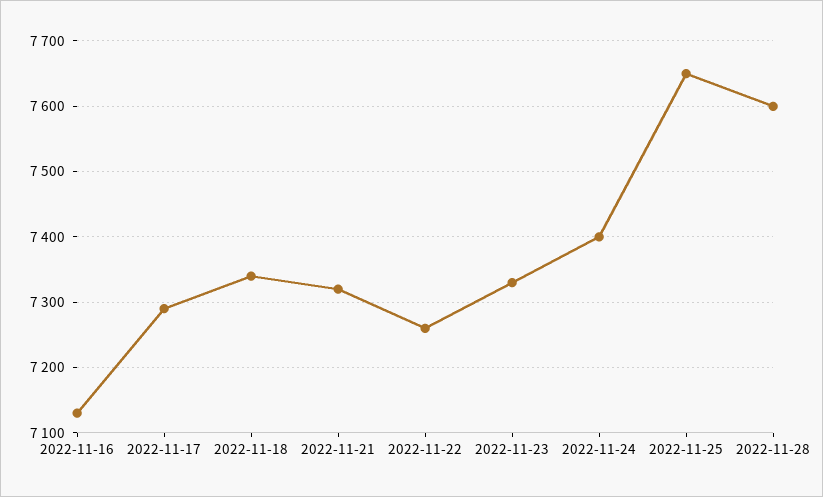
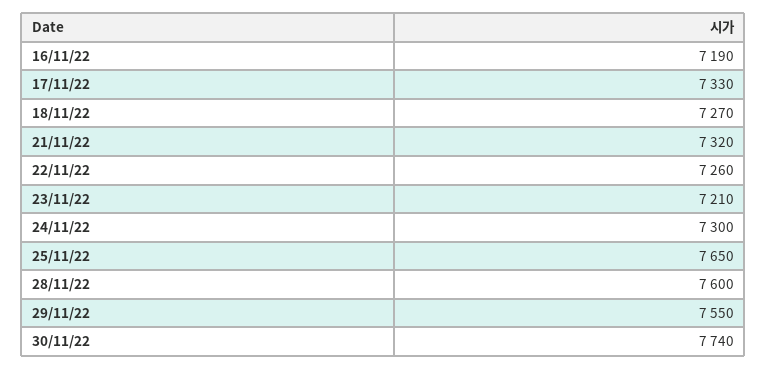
2022-11-16: 7130 -> 7190
2022-11-17: 7290 -> 7330
2022-11-18: 7340 -> 7270
2022-11-23: 7330 -> 7210
2022-11-24: 7400 -> 7300
29/11/22: none -> 7550
30/11/22: none -> 7740

